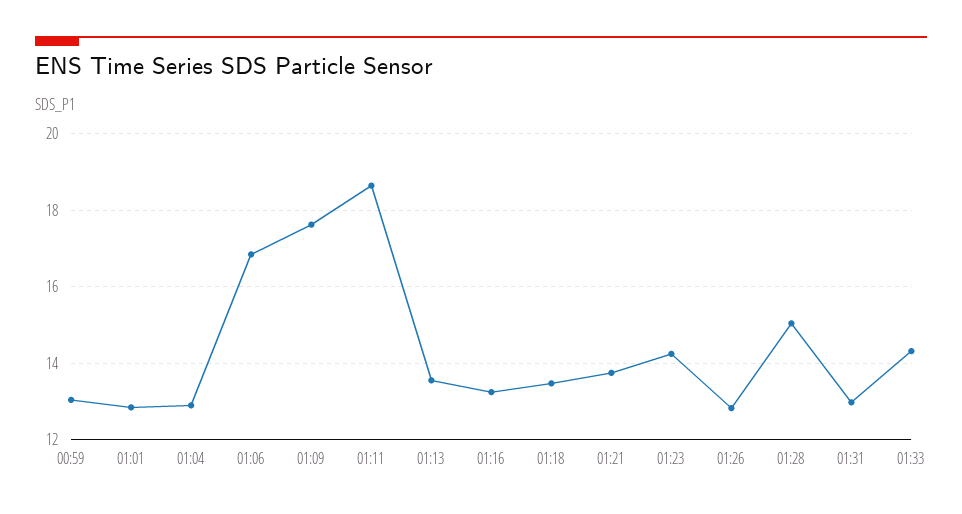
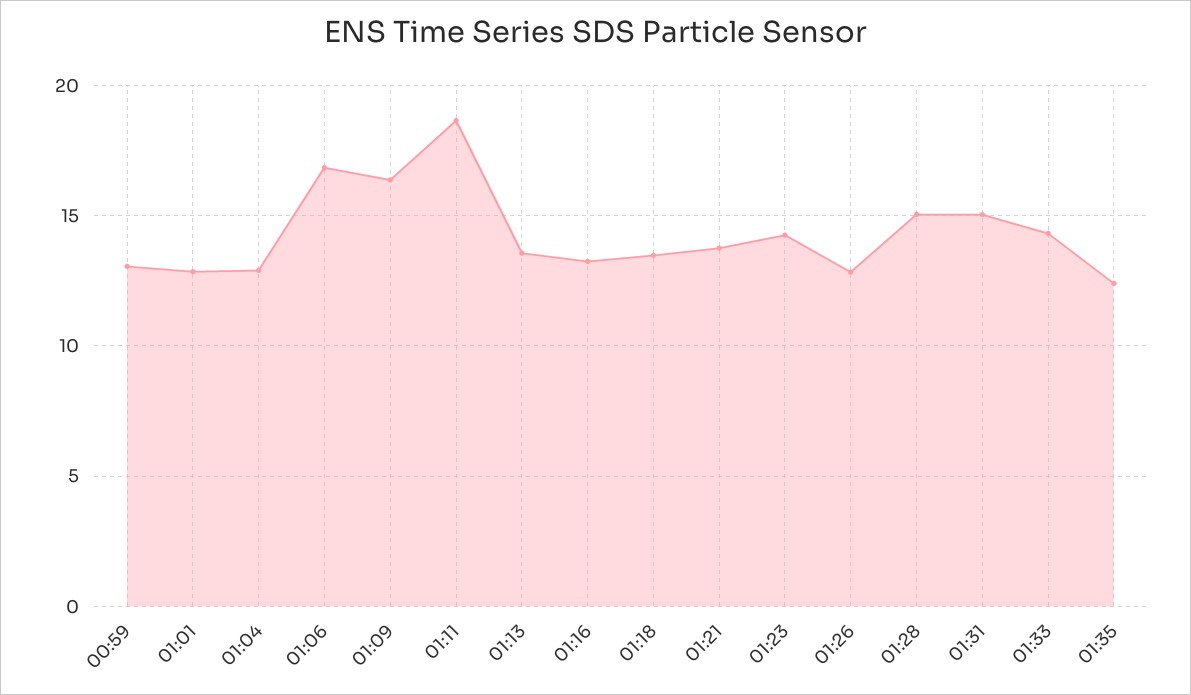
01:09: 17.6 -> 16.5
01:31: 13 -> 15
01:35: none -> 12.5

